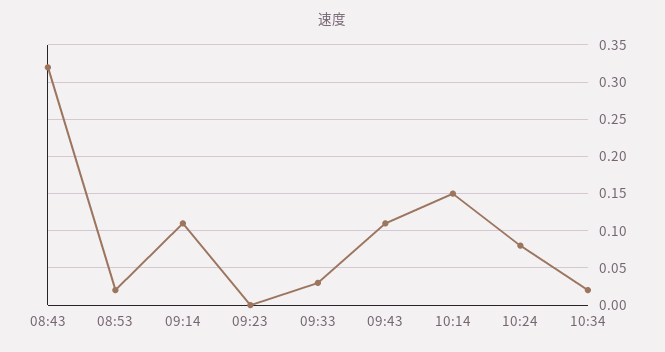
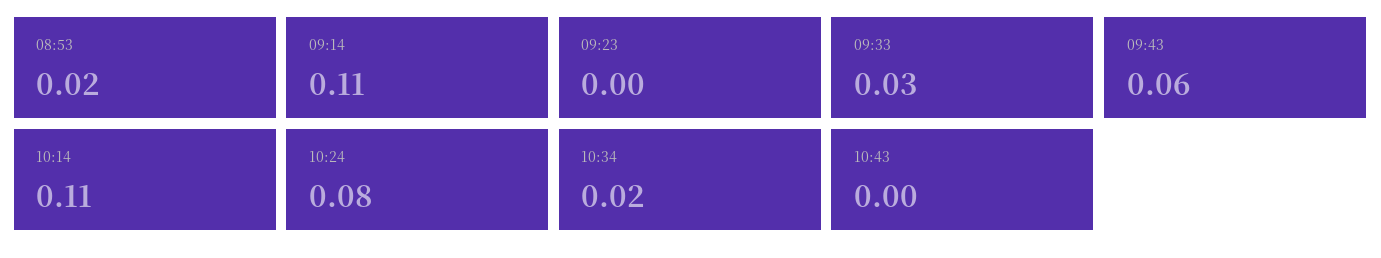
08:43: 0.32 -> none
09:43: 0.11 -> 0.06
10:14: 0.15 -> 0.11
10:43: none -> 0

